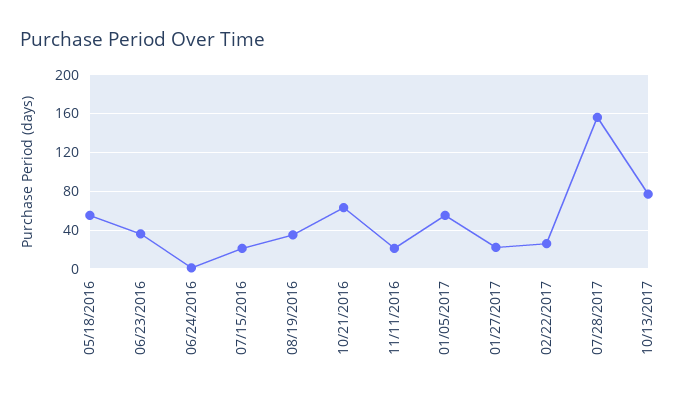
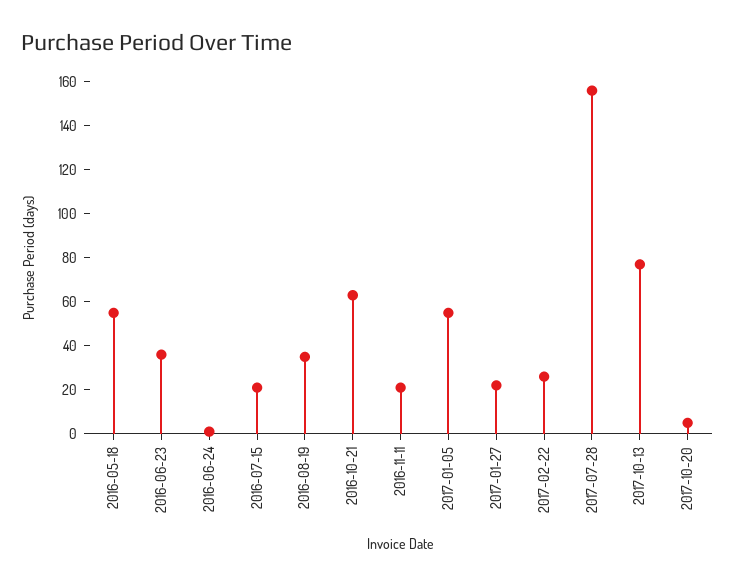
2017-10-20: none -> 5

